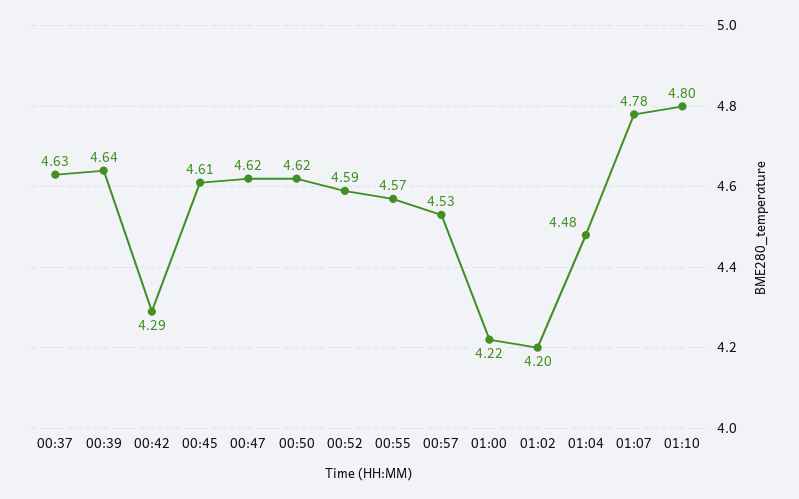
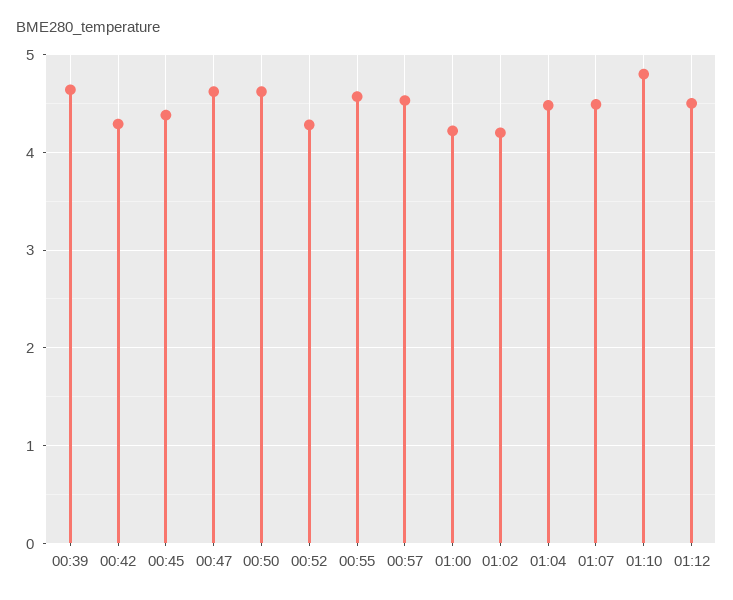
00:37: 4.63 -> none
00:45: 4.61 -> 4.4
00:52: 4.59 -> 4.3
01:07: 4.78 -> 4.5
01:12: none -> 4.5

